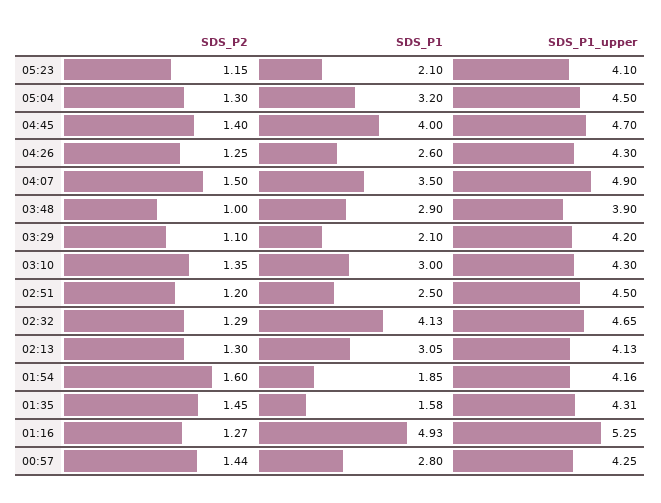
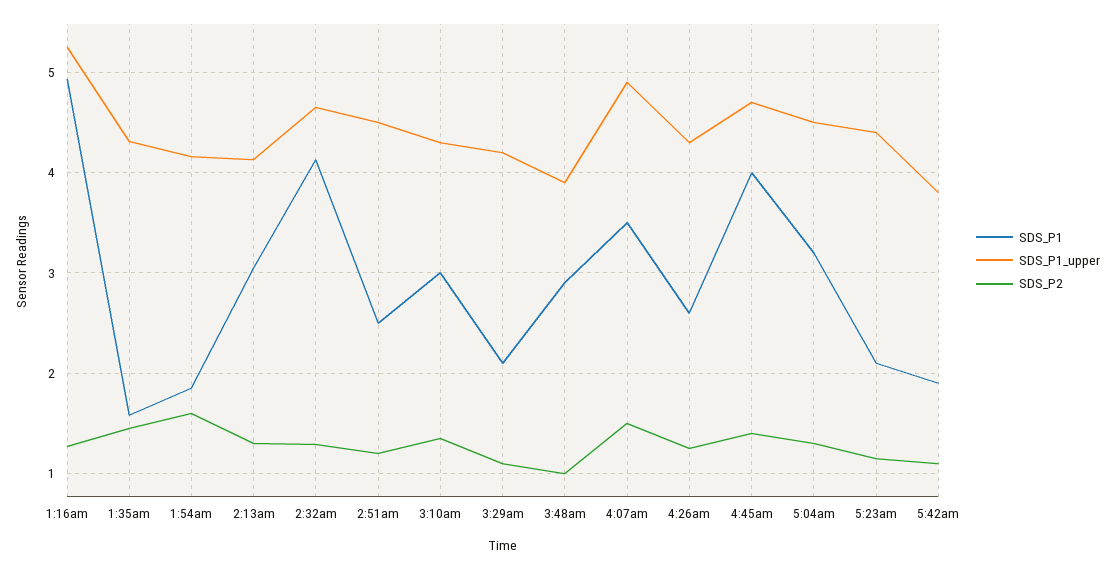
SDS_P1_upper, 05:23: 4.1 -> 4.4
SDS_P2, 00:57: 1.44 -> none
SDS_P1, 00:57: 2.8 -> none
SDS_P1_upper, 00:57: 4.25 -> none
SDS_P1, 5:42am: none -> 1.9
SDS_P1_upper, 5:42am: none -> 3.8
SDS_P2, 5:42am: none -> 1.1

